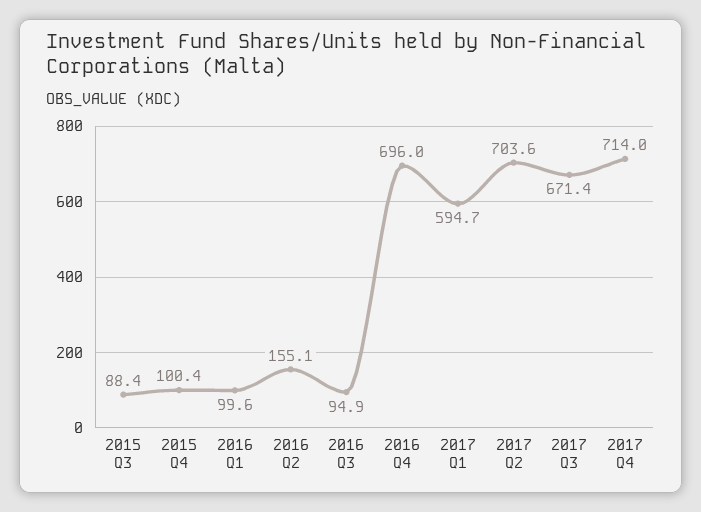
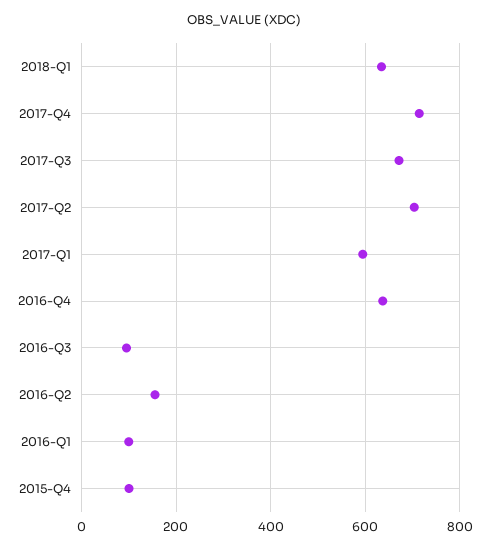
2015 Q3: 88.4 -> none
2016 Q4: 696 -> 640
2018-Q1: none -> 640

